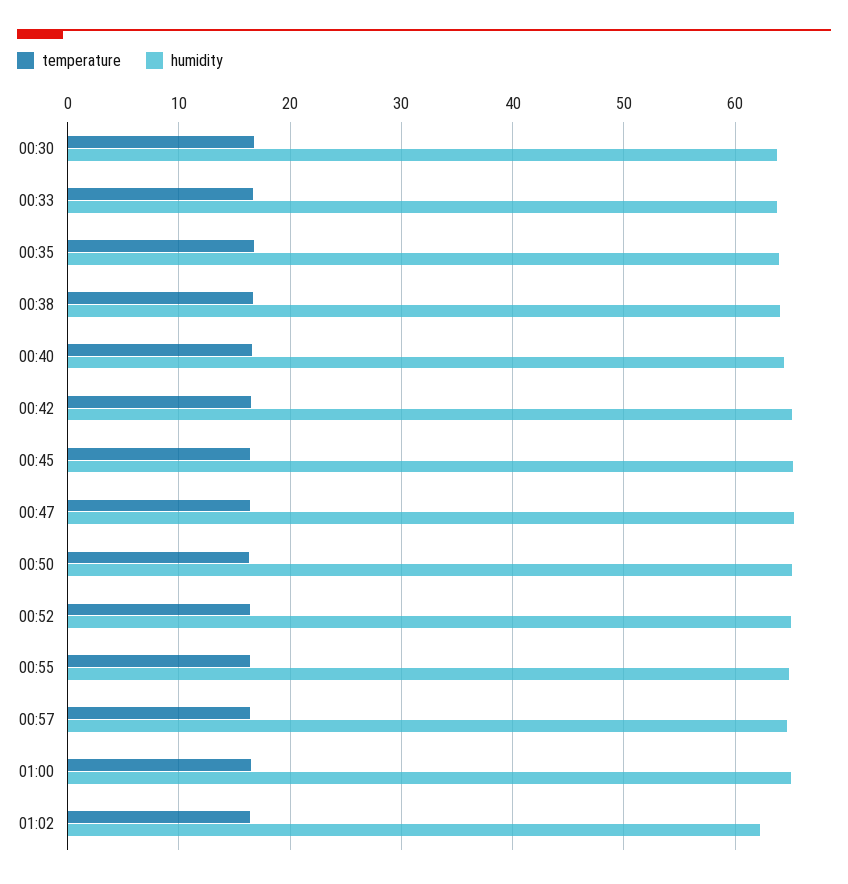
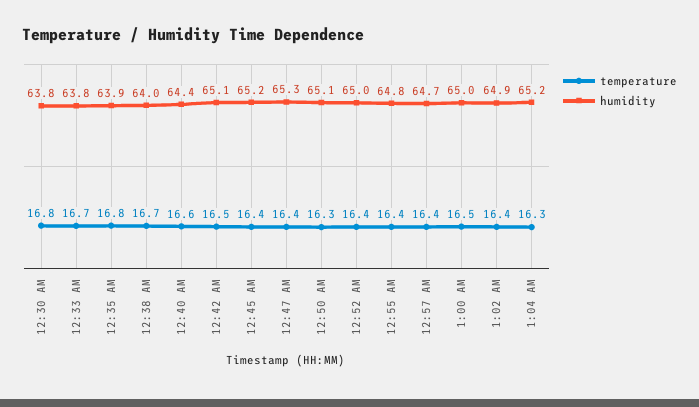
humidity, 01:02: 62 -> 64.9
temperature, 1:04 AM: none -> 16.3
humidity, 1:04 AM: none -> 65.2

